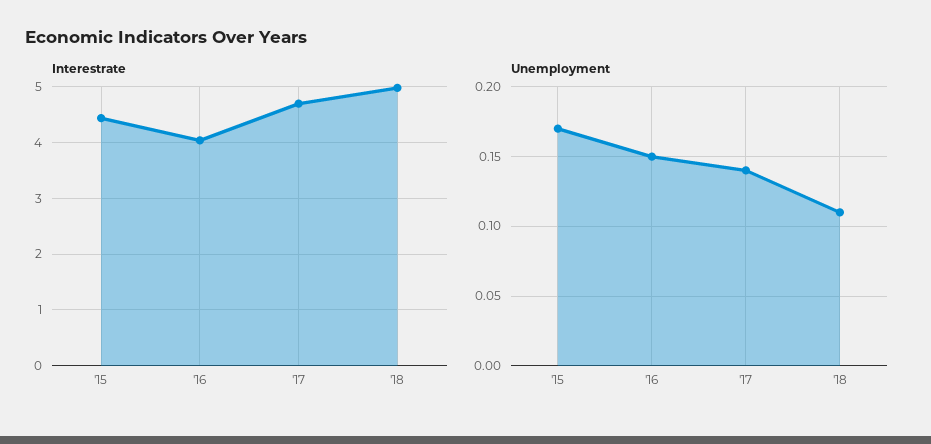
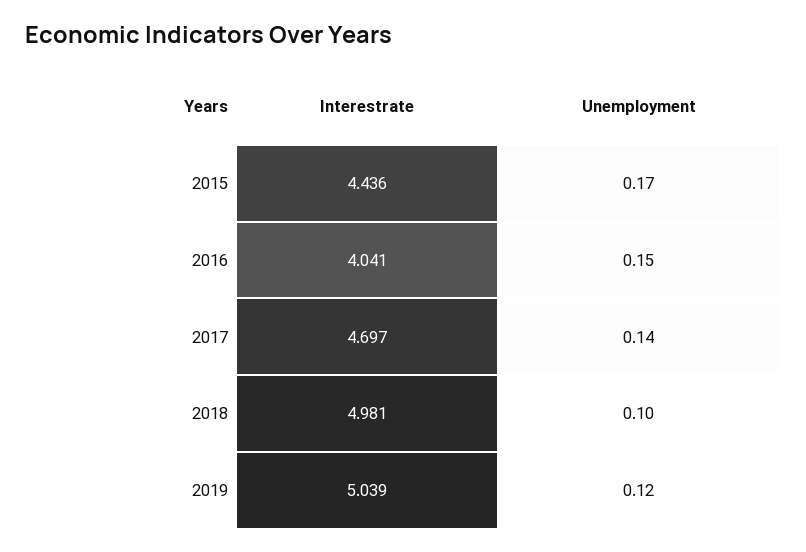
Unemployment, '18: 0.11 -> 0.1
Interestrate, 2019: none -> 5.039
Unemployment, 2019: none -> 0.12

